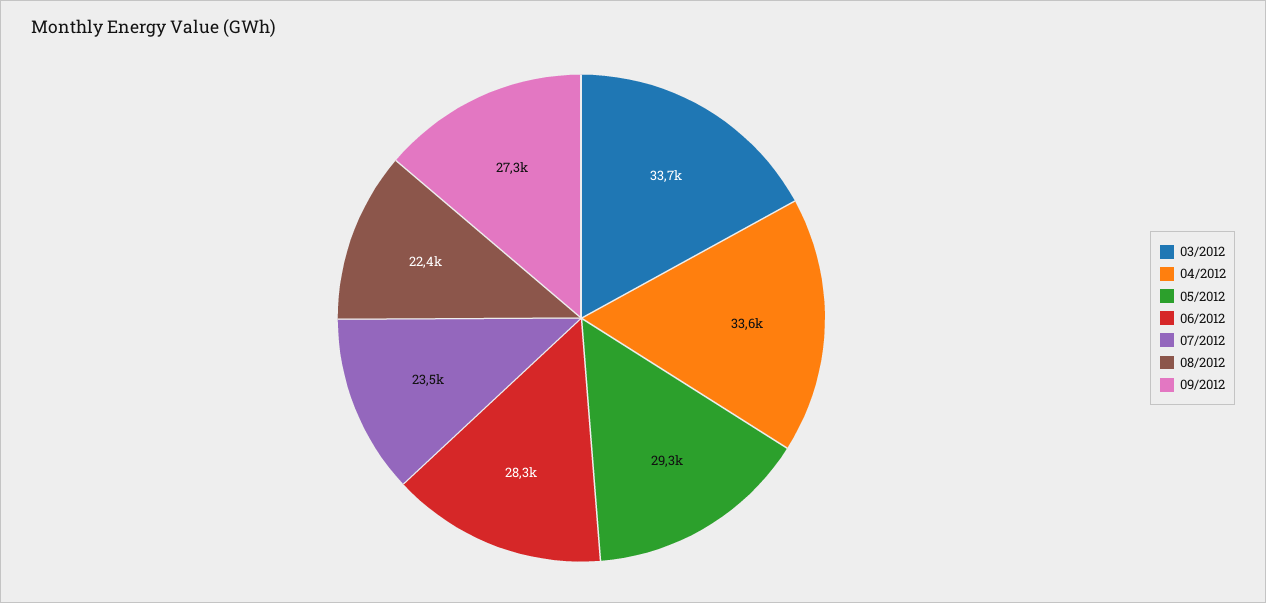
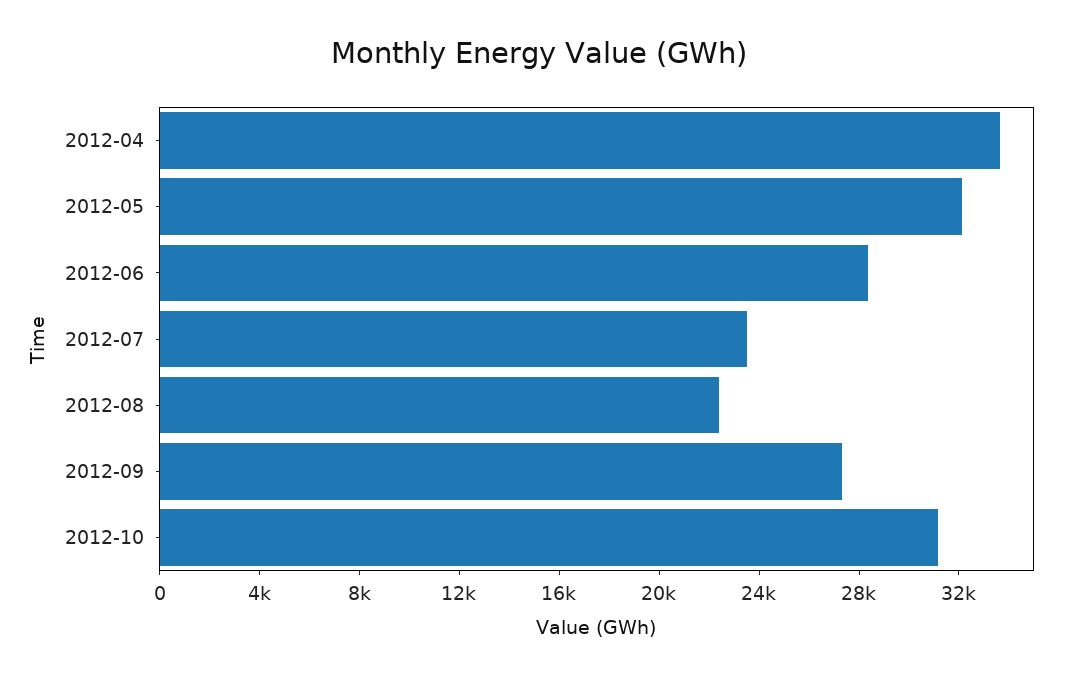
03/2012: 33700 -> none
05/2012: 29300 -> 32000
2012-10: none -> 31000

